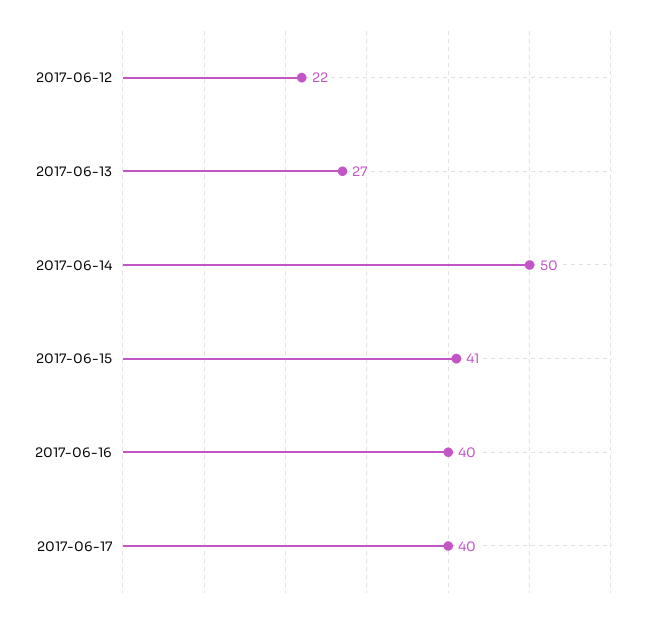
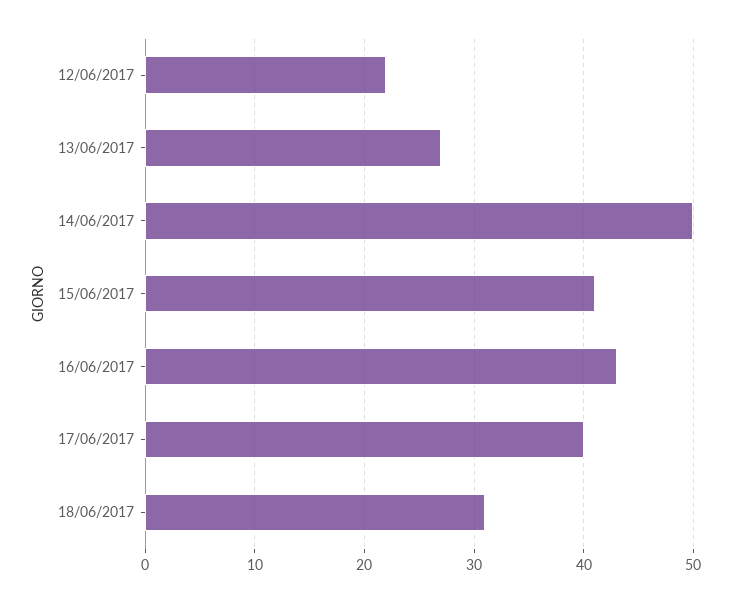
2017-06-16: 40 -> 43
18/06/2017: none -> 31

